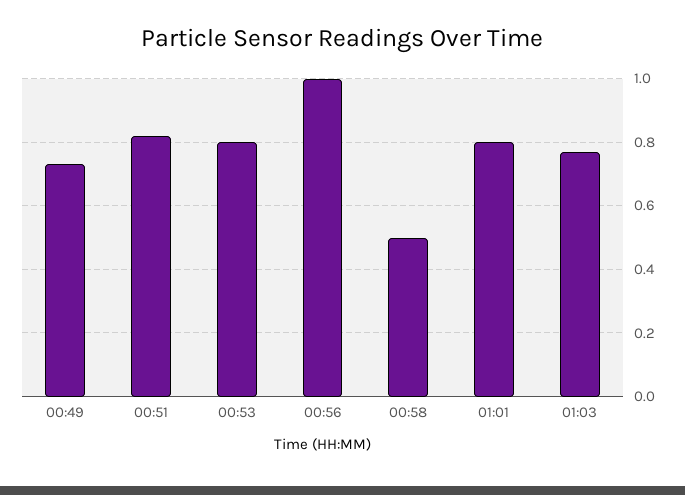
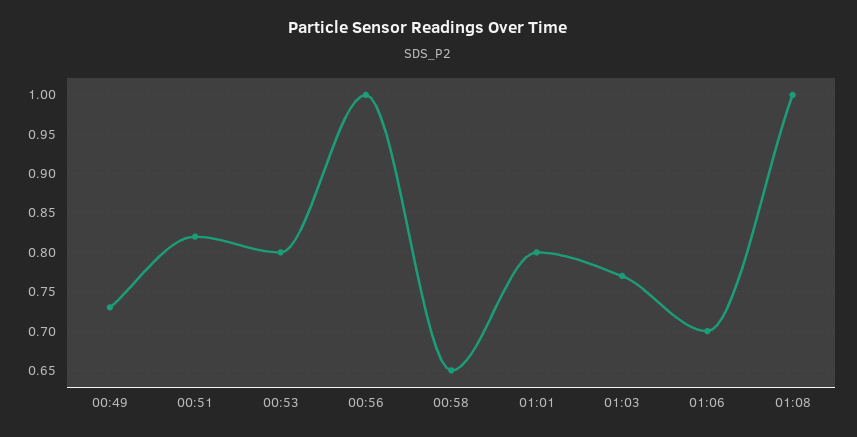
00:58: 0.5 -> 0.65
01:06: none -> 0.7
01:08: none -> 1

